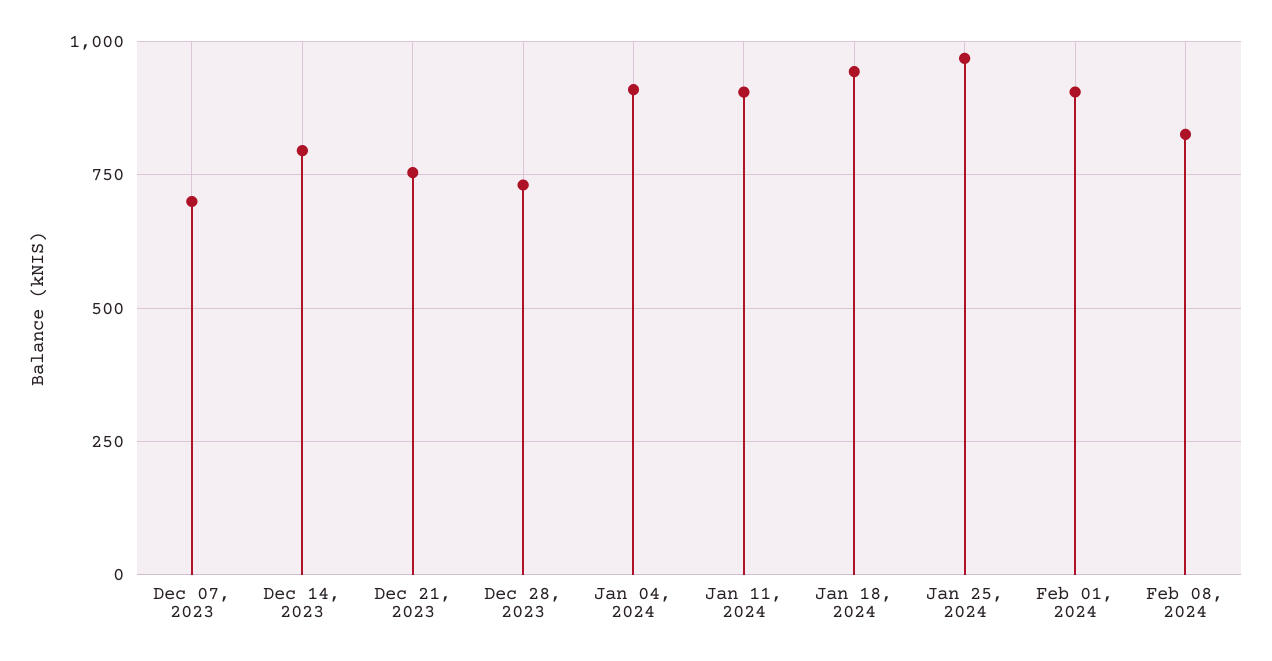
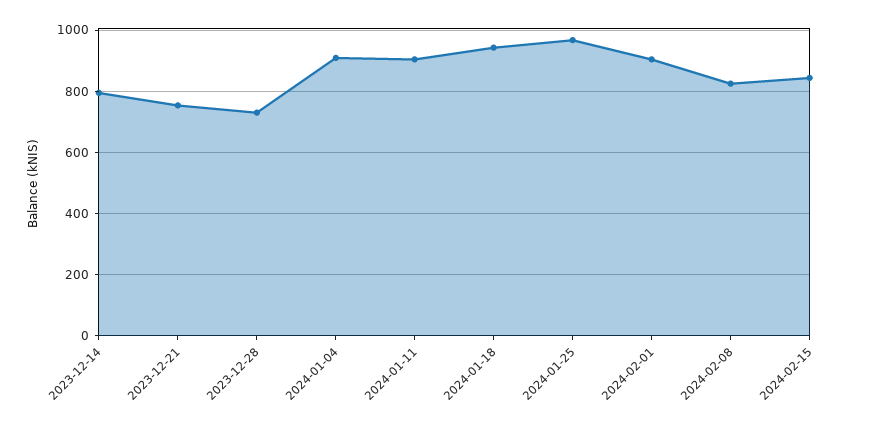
Dec 07, 2023: 700 -> none
2024-02-15: none -> 840

